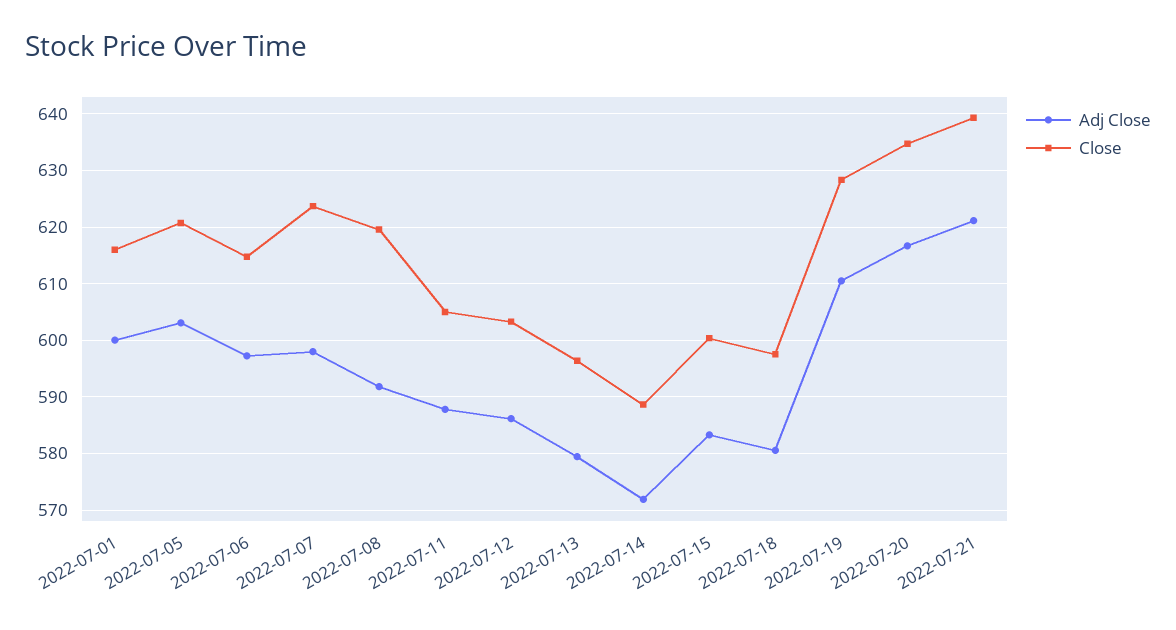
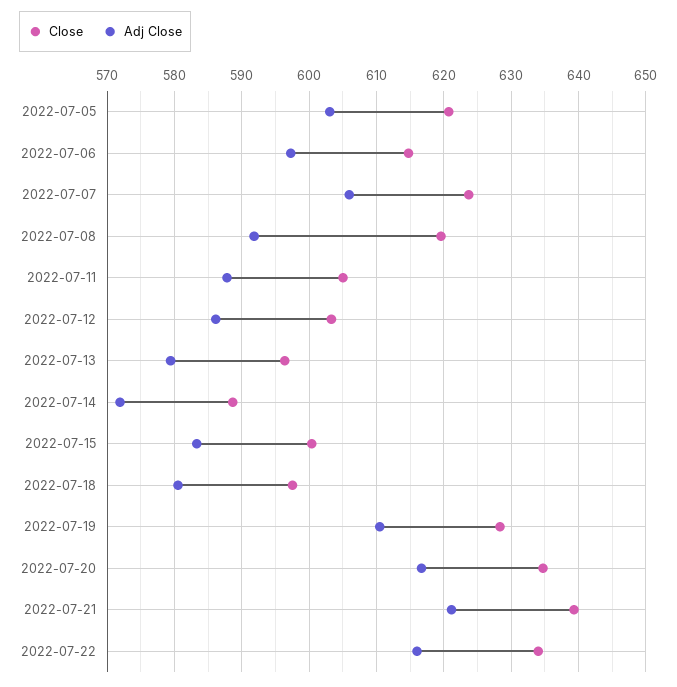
Adj Close, 2022-07-01: 600 -> none
Close, 2022-07-01: 616 -> none
Adj Close, 2022-07-07: 598 -> 606
Close, 2022-07-22: none -> 634
Adj Close, 2022-07-22: none -> 616

